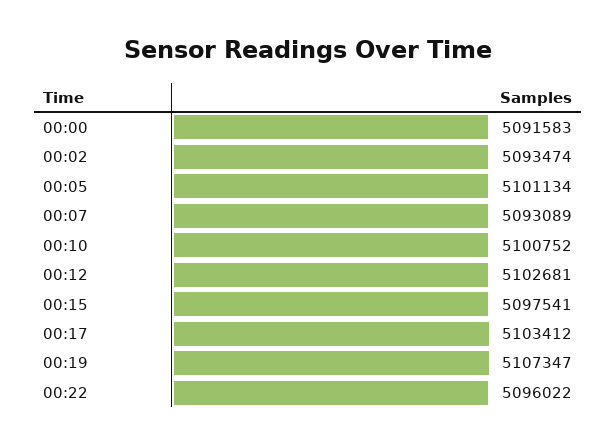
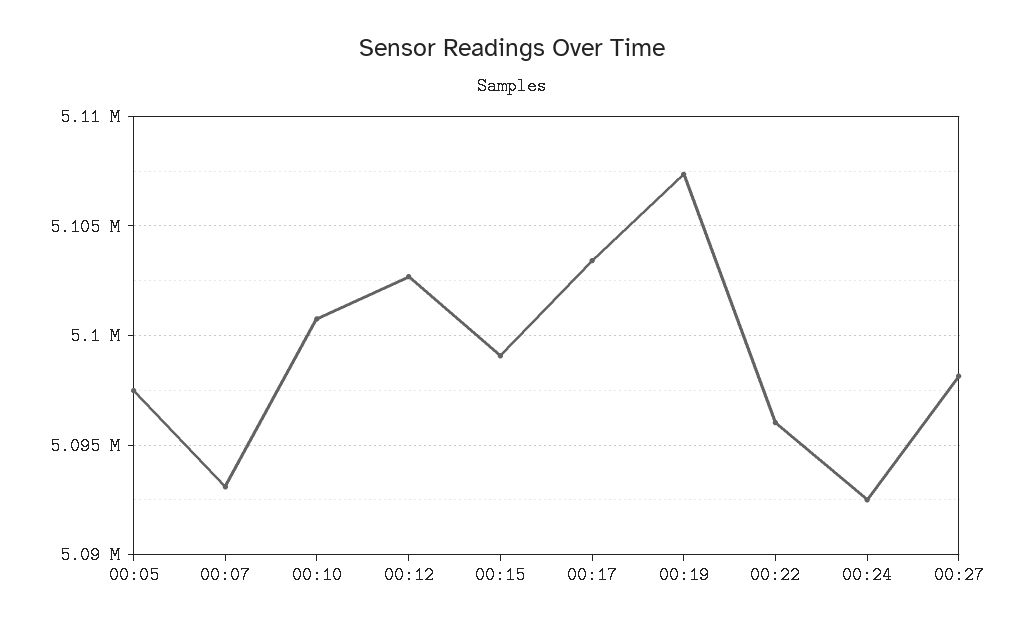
00:00: 5091583 -> none
00:02: 5093474 -> none
00:05: 5101134 -> 5097500
00:15: 5097541 -> 5099000
00:24: none -> 5092500
00:27: none -> 5098000

